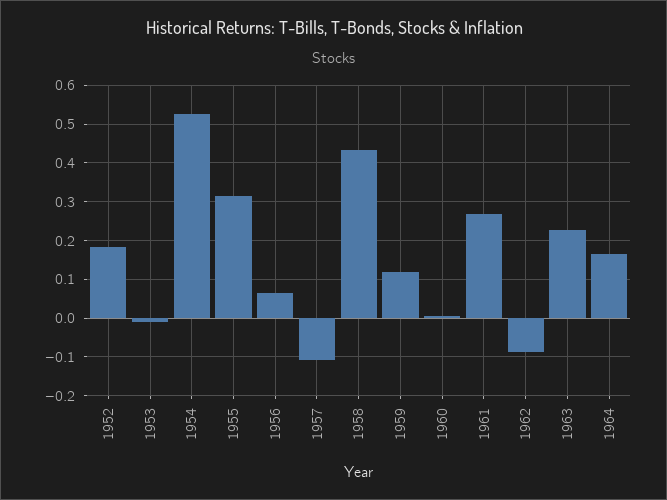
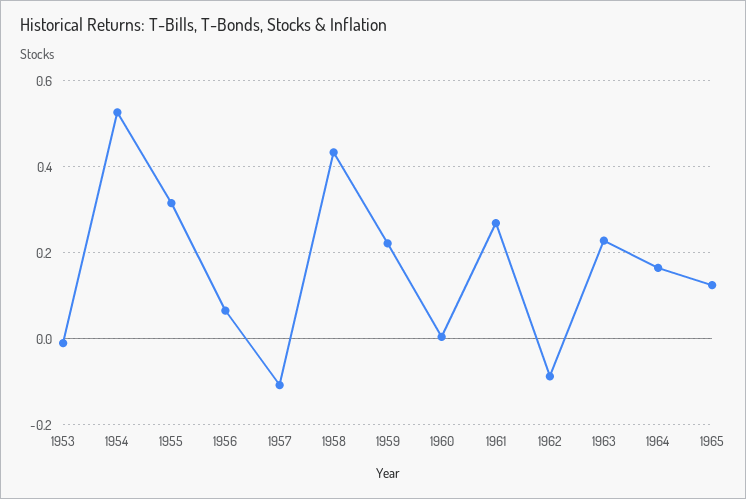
1952: 0.18 -> none
1959: 0.12 -> 0.22
1965: none -> 0.12

